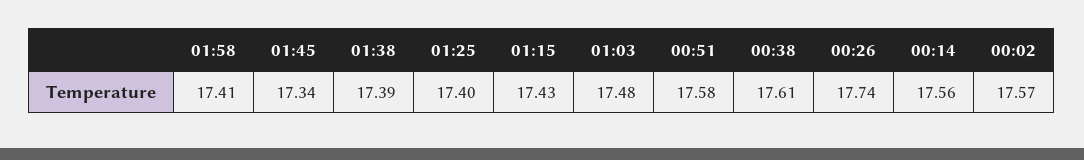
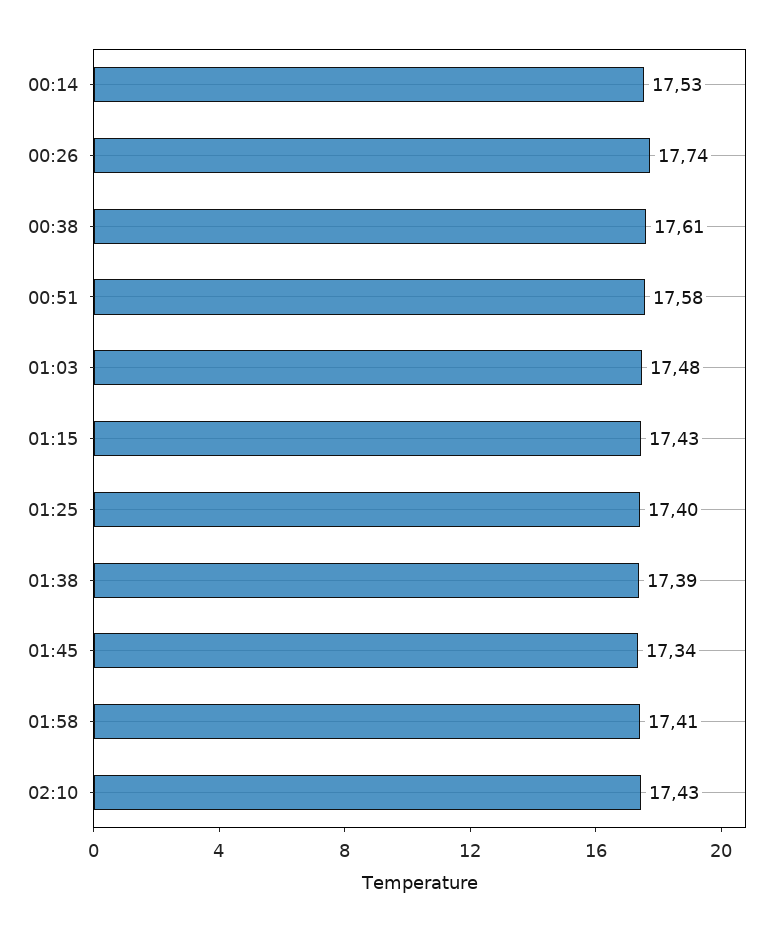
00:14: 17.56 -> 17.53
00:02: 17.57 -> none
02:10: none -> 17.43

